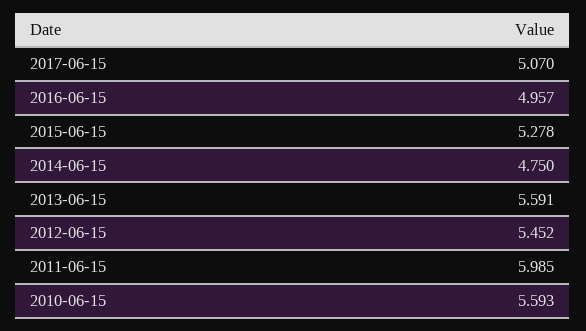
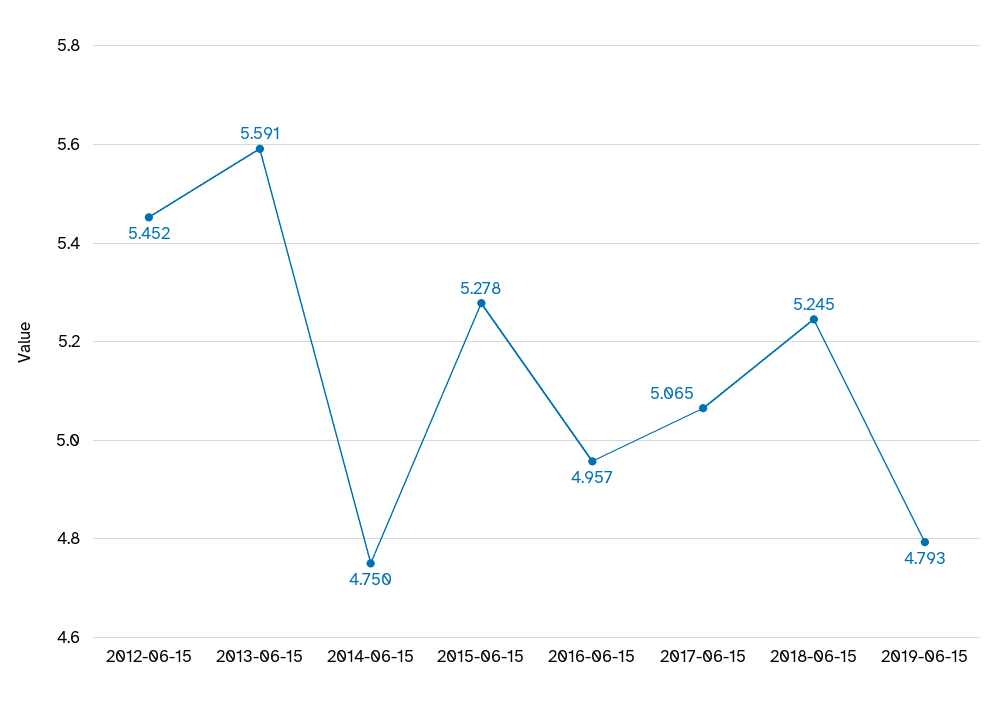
2017-06-15: 5.07 -> 5.065
2011-06-15: 5.985 -> none
2010-06-15: 5.593 -> none
2018-06-15: none -> 5.245
2019-06-15: none -> 4.793

